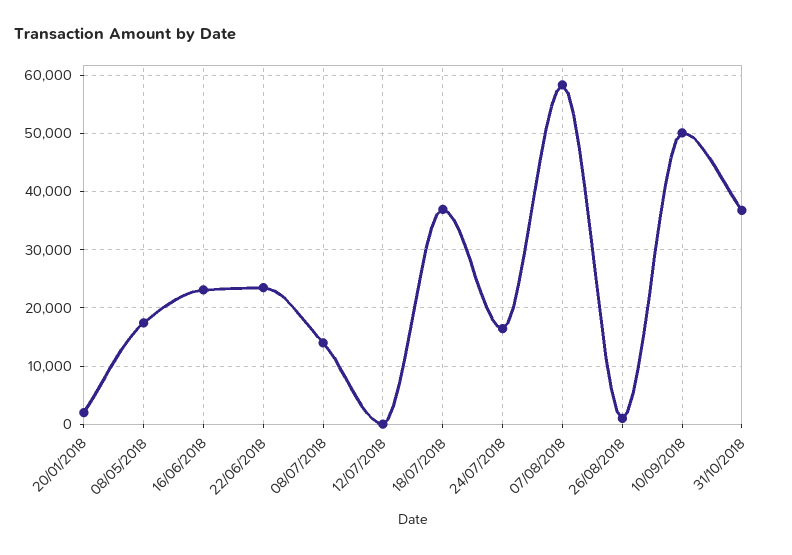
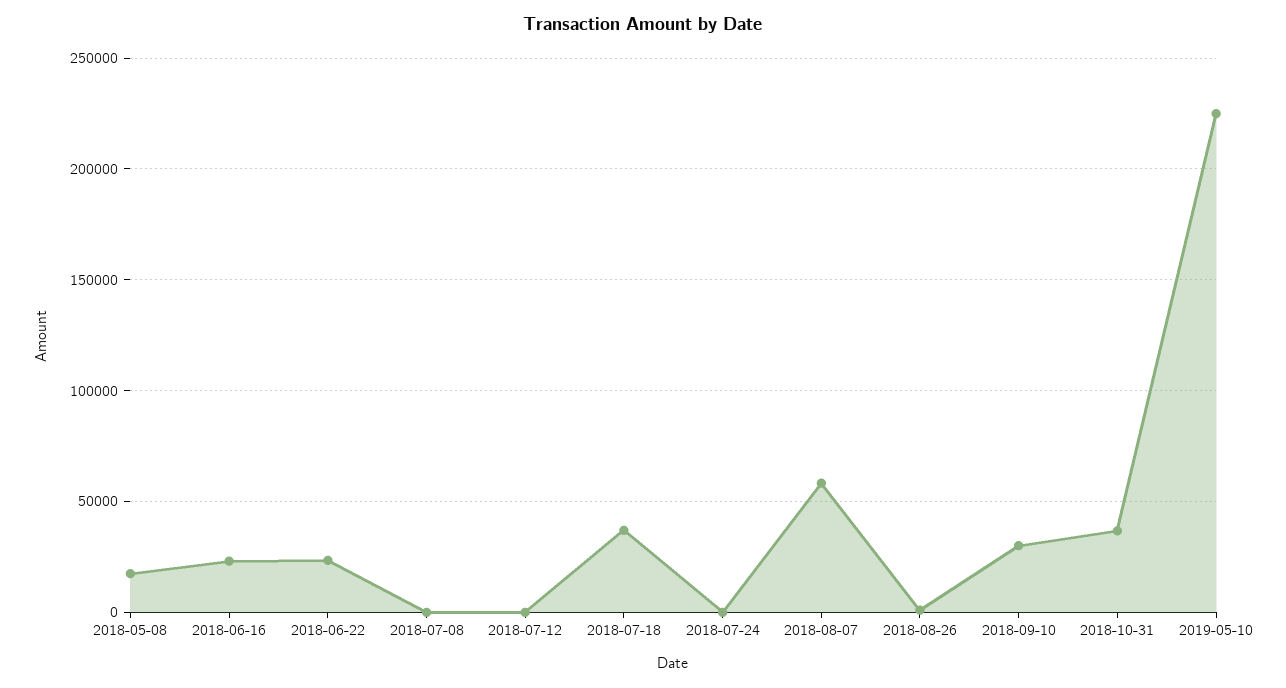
20/01/2018: 2000 -> none
08/07/2018: 14000 -> 0
24/07/2018: 16000 -> 0
10/09/2018: 50000 -> 30000
2019-05-10: none -> 225000

